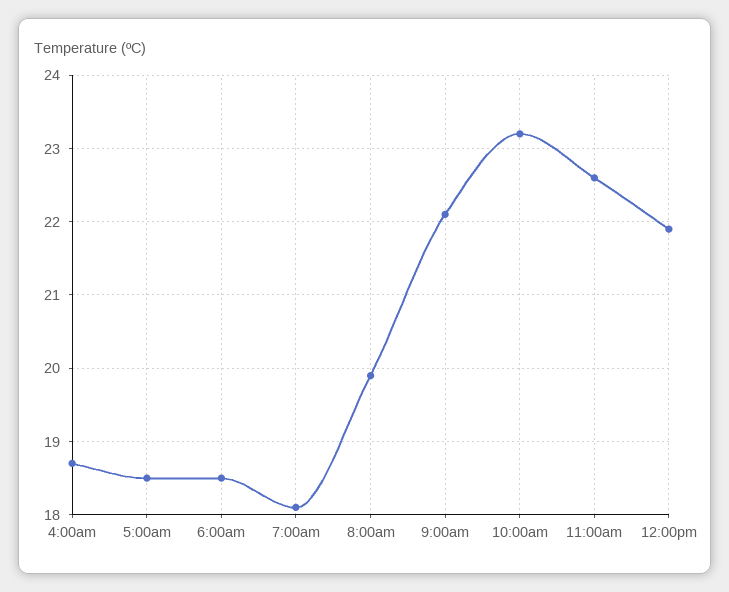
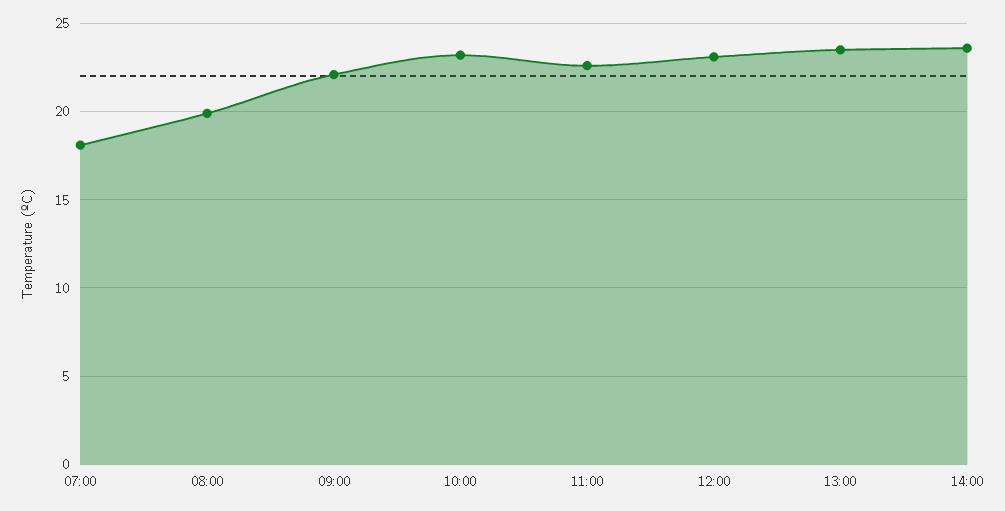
4:00am: 18.7 -> none
5:00am: 18.5 -> none
6:00am: 18.5 -> none
12:00pm: 21.9 -> 23
13:00: none -> 23.5
14:00: none -> 23.5

